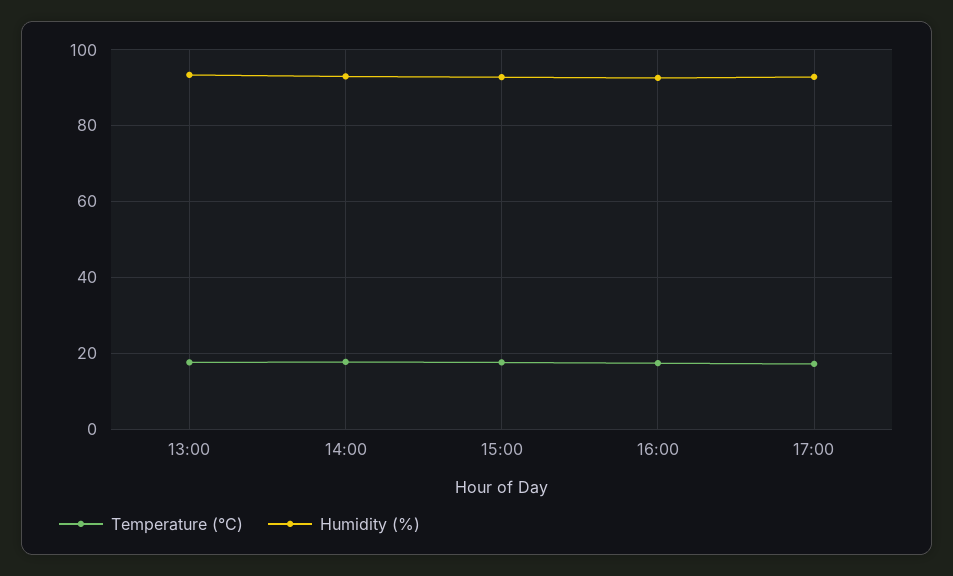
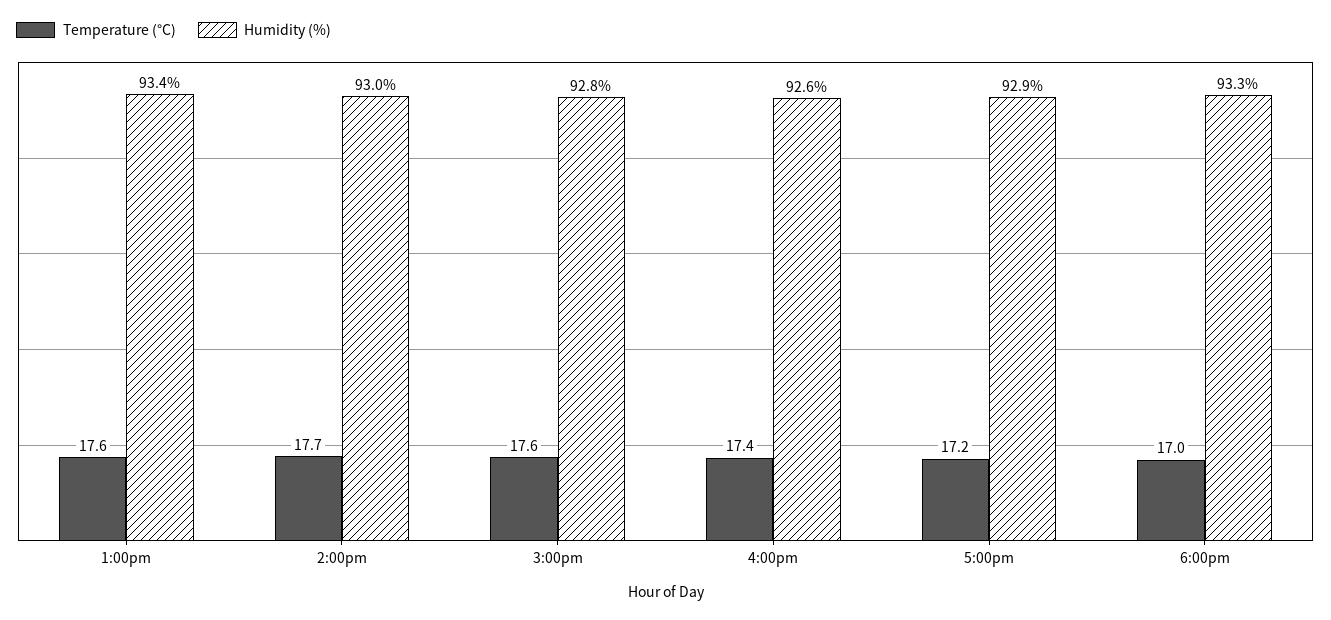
Temperature (°C), 6:00pm: none -> 17
Humidity (%), 6:00pm: none -> 93.3

